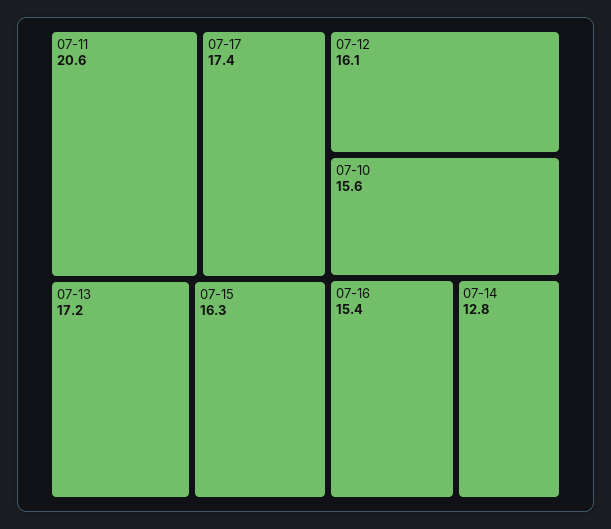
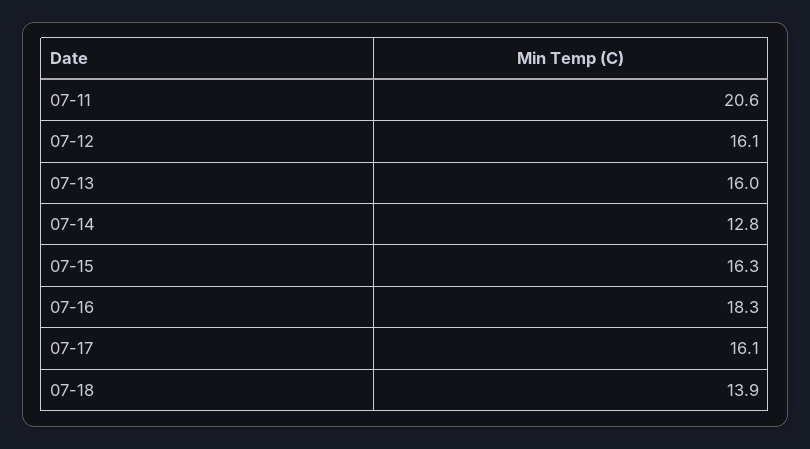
07-17: 17.4 -> 16.1
07-13: 17.2 -> 16
07-10: 15.6 -> none
07-16: 15.4 -> 18.3
07-18: none -> 13.9

